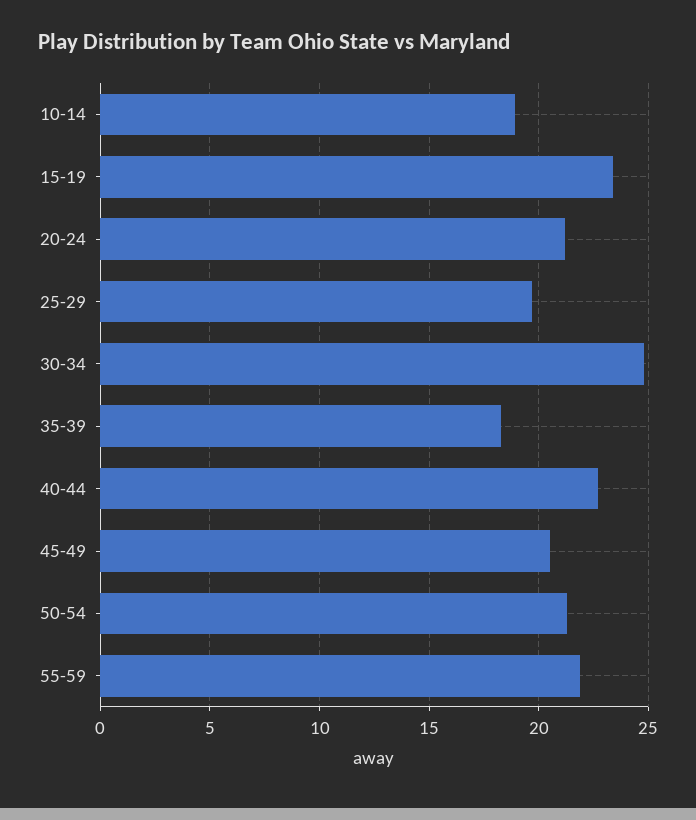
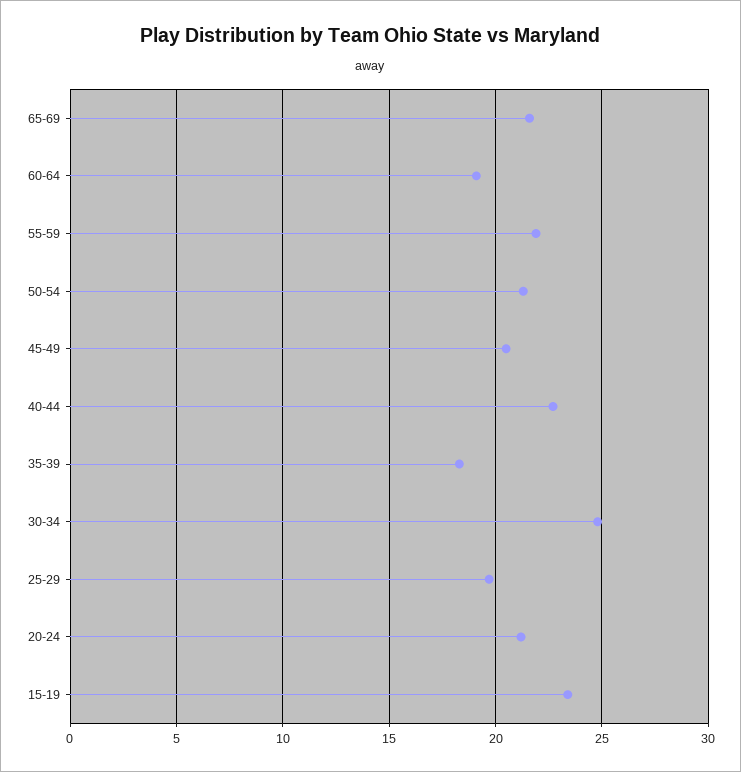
10-14: 19 -> none
65-69: none -> 21.5
60-64: none -> 19

